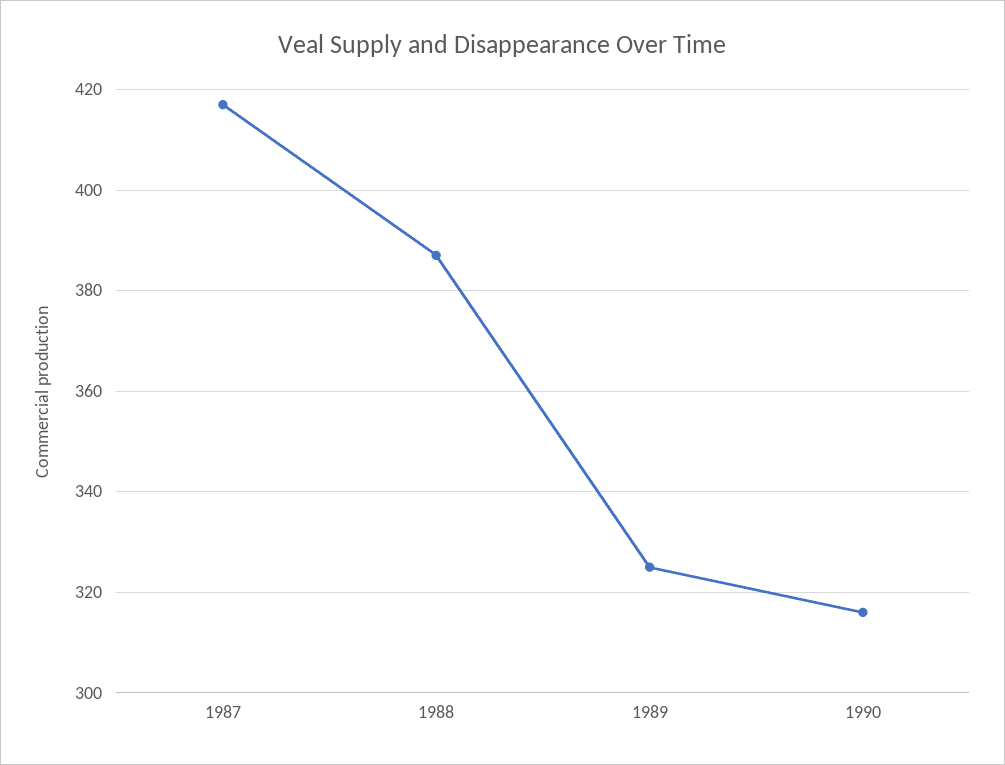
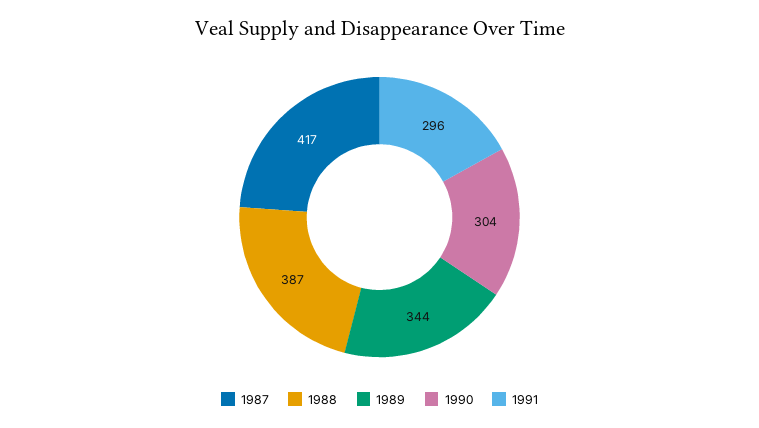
1989: 325 -> 344
1990: 315 -> 304
1991: none -> 296

